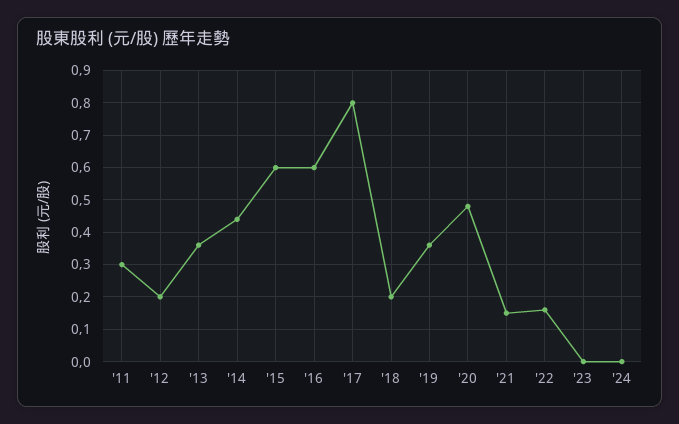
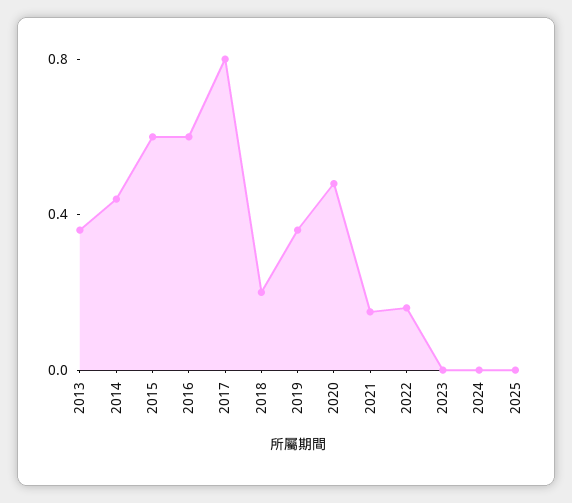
'11: 0.3 -> none
'12: 0.2 -> none
2025: none -> 0

